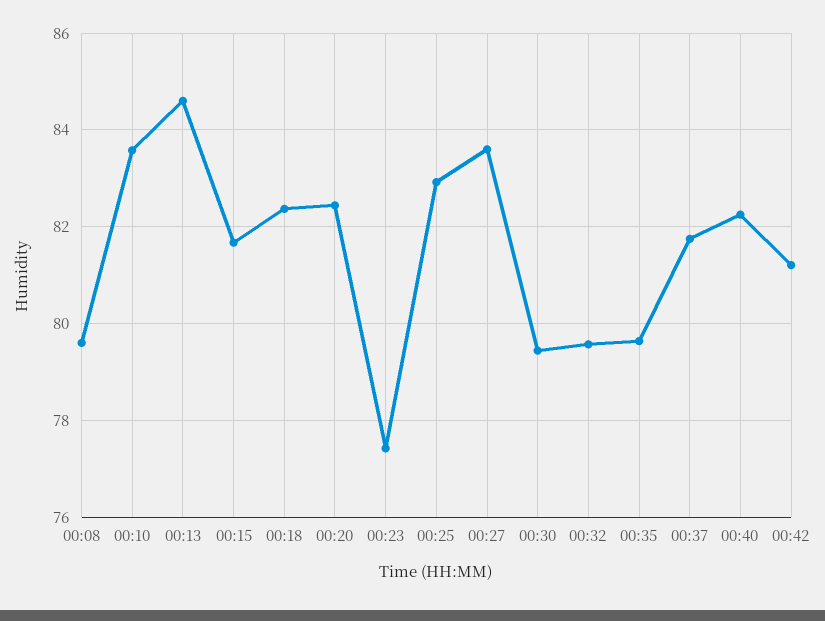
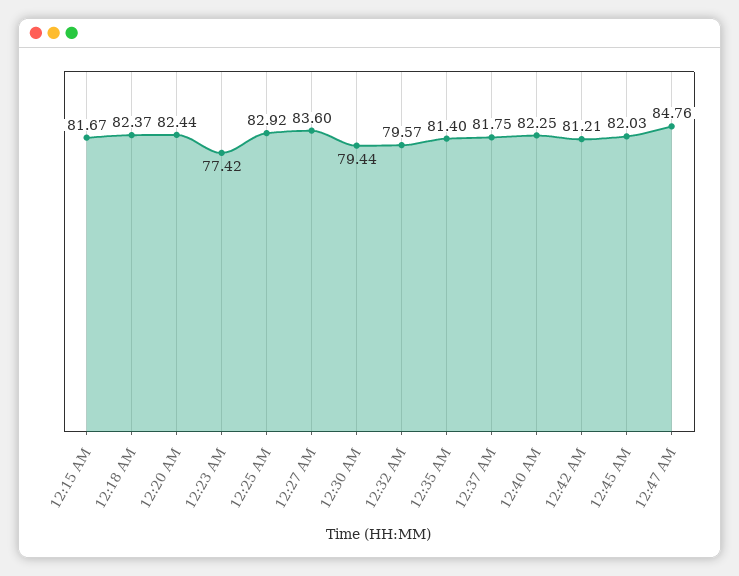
00:08: 79.6 -> none
00:10: 83.6 -> none
00:13: 84.6 -> none
00:35: 79.6 -> 81.4
12:45 AM: none -> 82.03
12:47 AM: none -> 84.76

